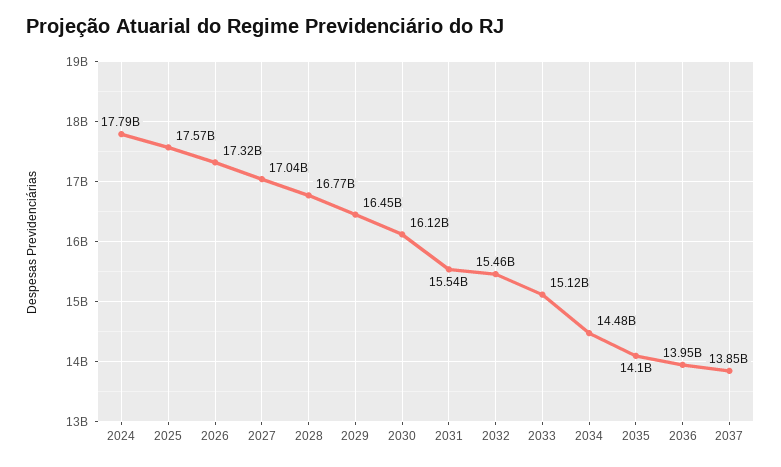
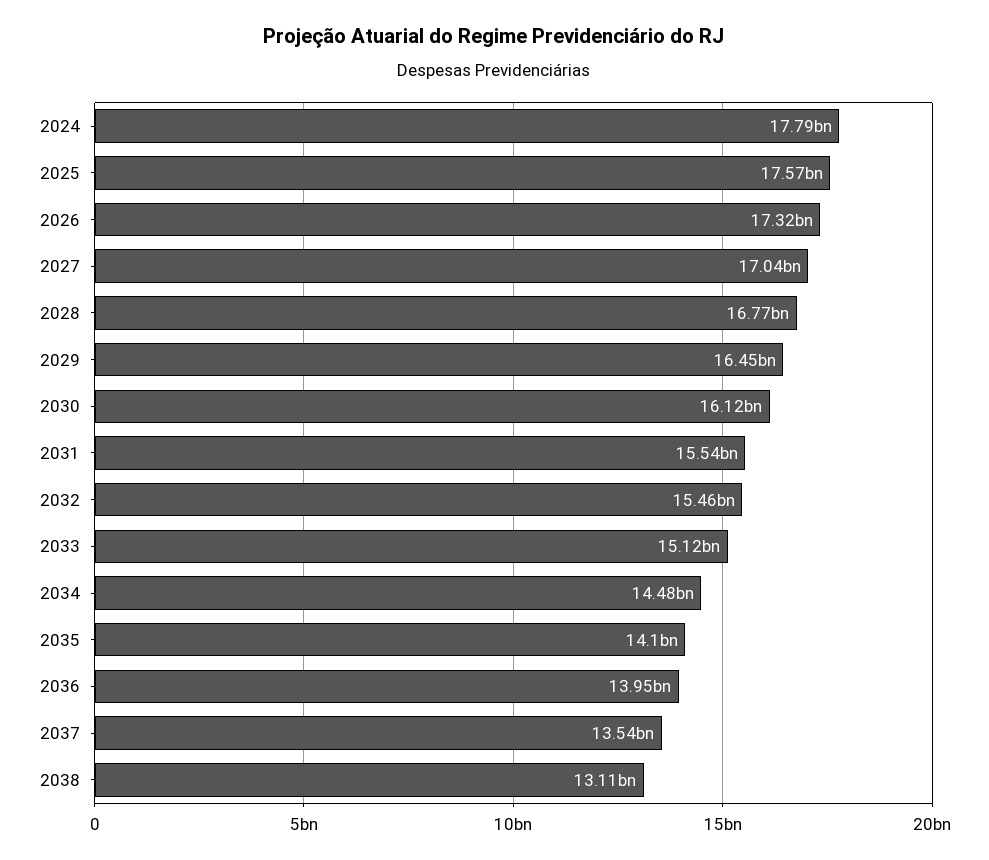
2037: 13850000000 -> 13540000000
2038: none -> 13110000000

